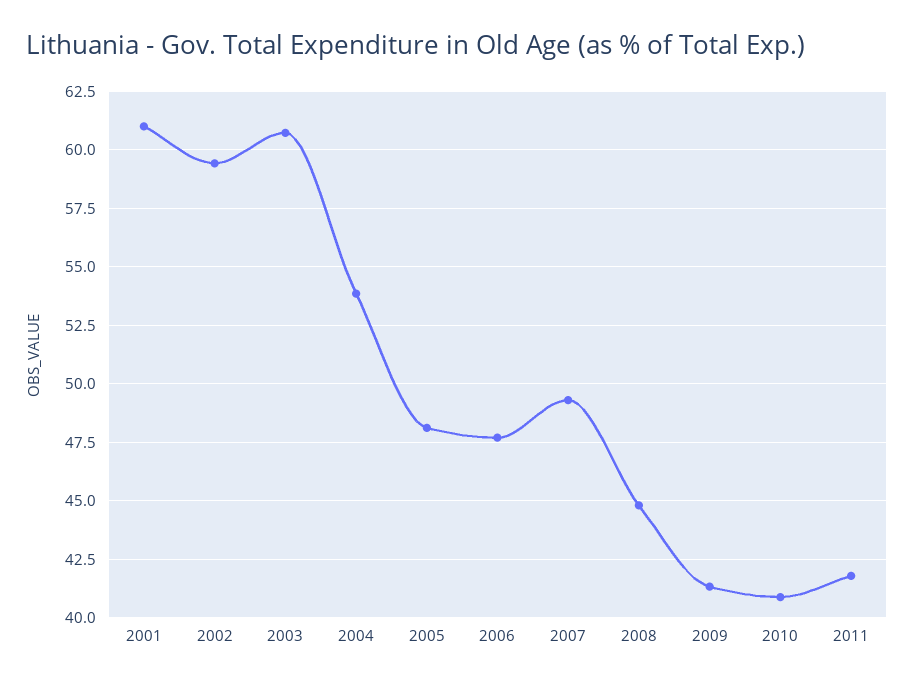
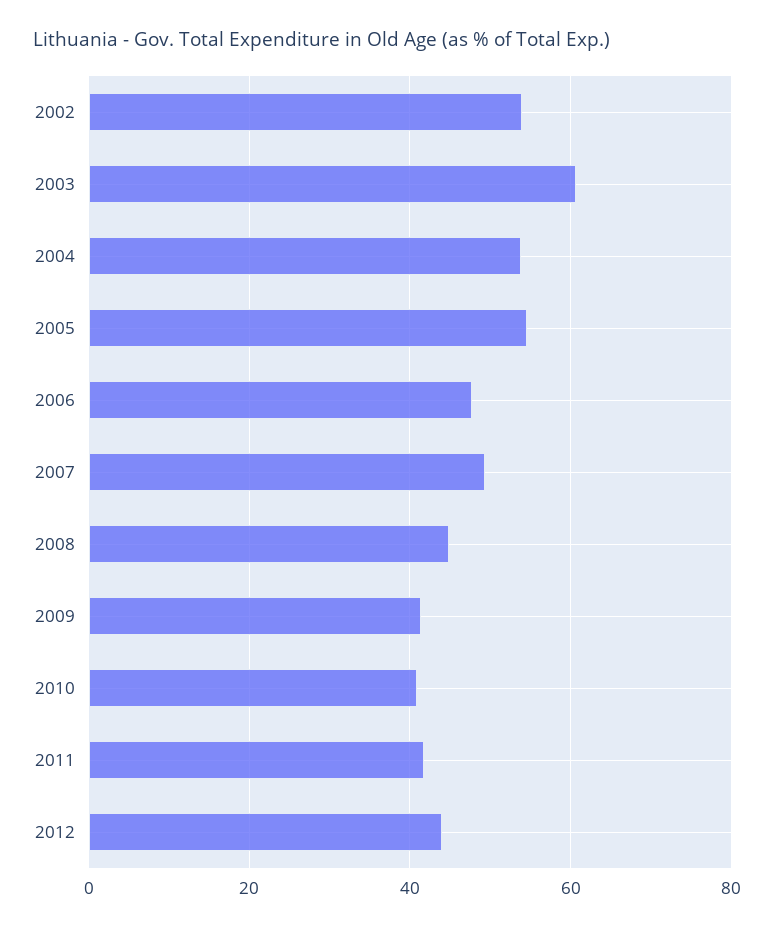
2001: 61 -> none
2002: 59.5 -> 54
2005: 48 -> 54
2012: none -> 44

